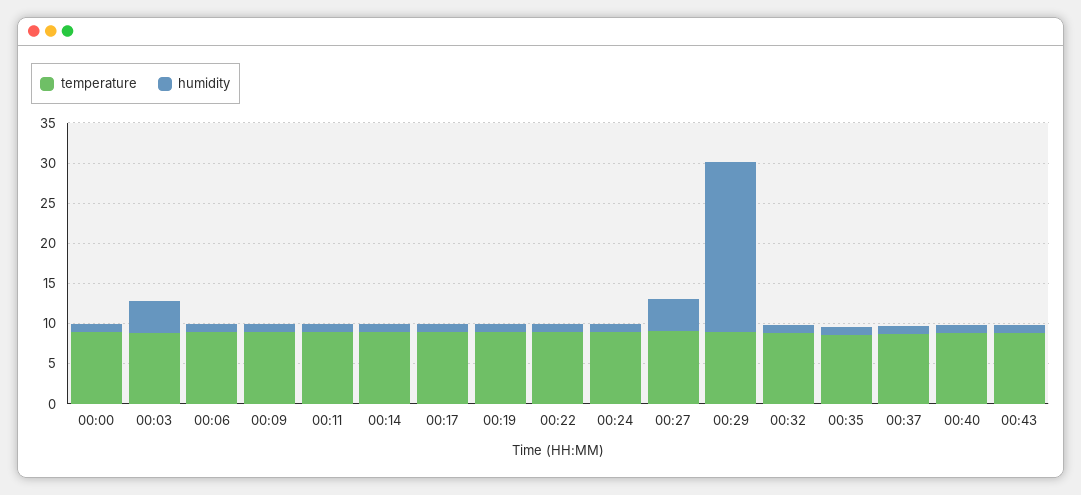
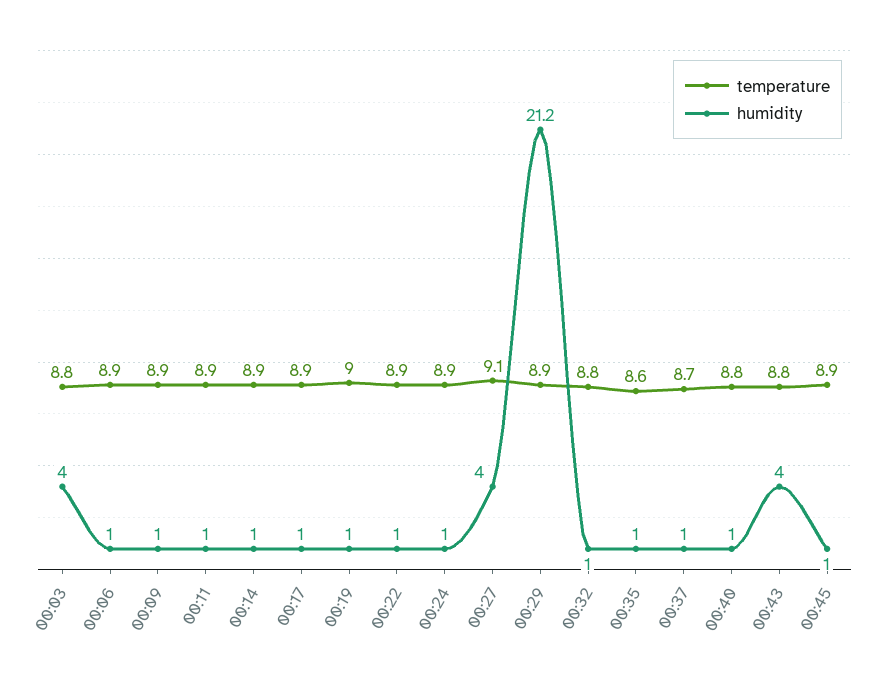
temperature, 00:00: 9 -> none
humidity, 00:00: 1 -> none
humidity, 00:43: 1 -> 4
temperature, 00:45: none -> 8.9
humidity, 00:45: none -> 1

